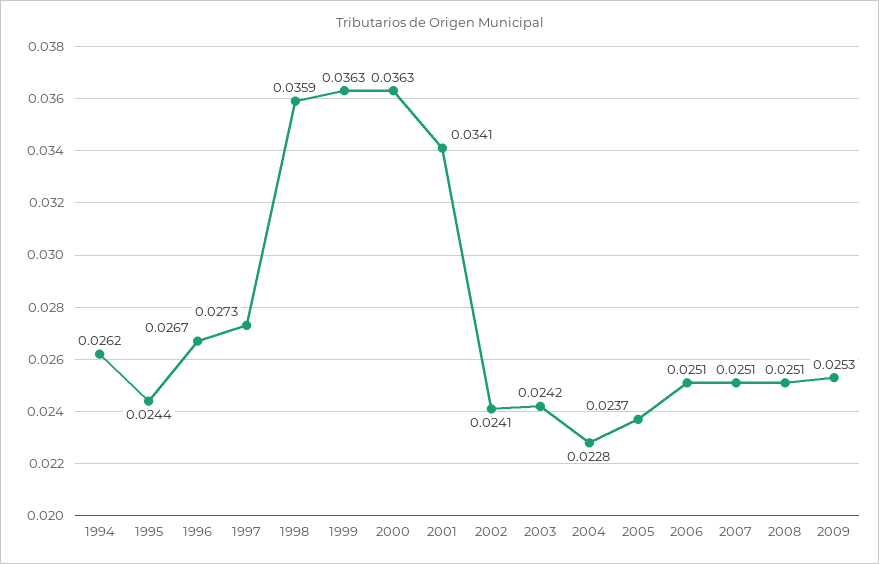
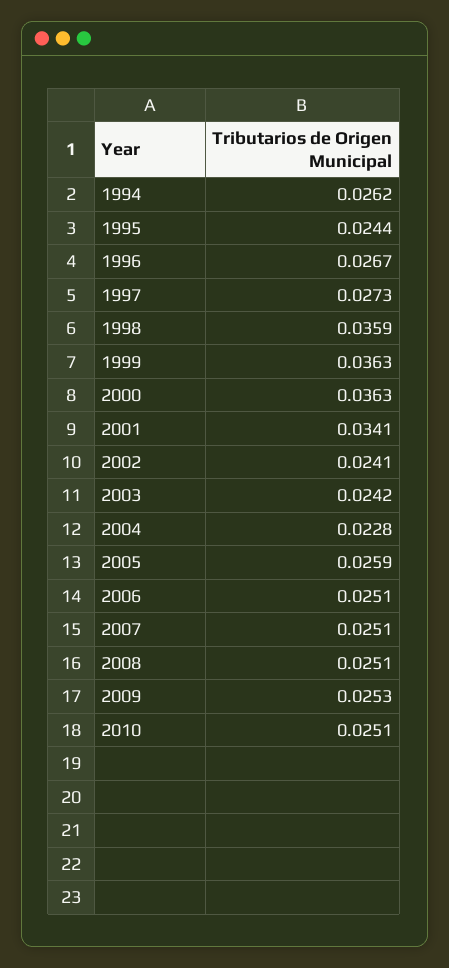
2005: 0.0237 -> 0.0259
2010: none -> 0.0251

